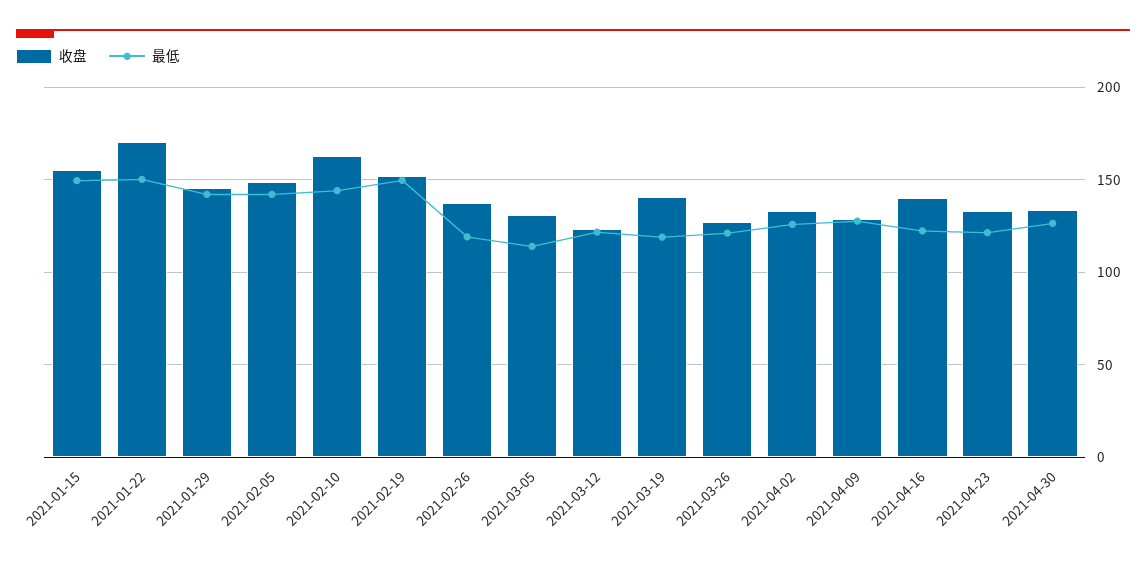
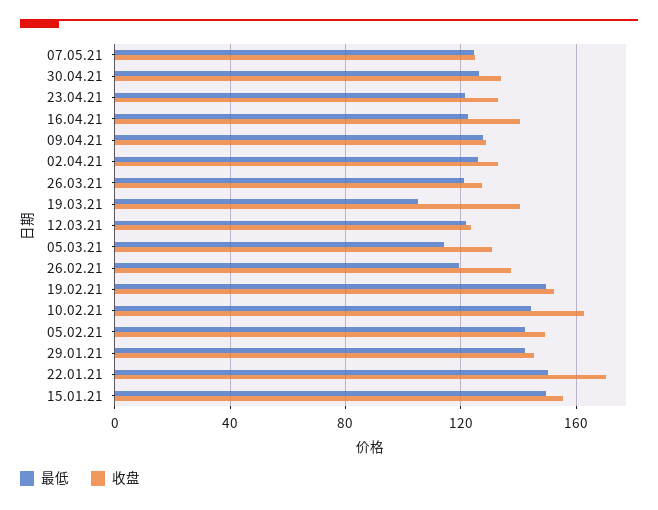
最低, 2021-03-19: 120 -> 105
最低, 07.05.21: none -> 125
收盘, 07.05.21: none -> 125

